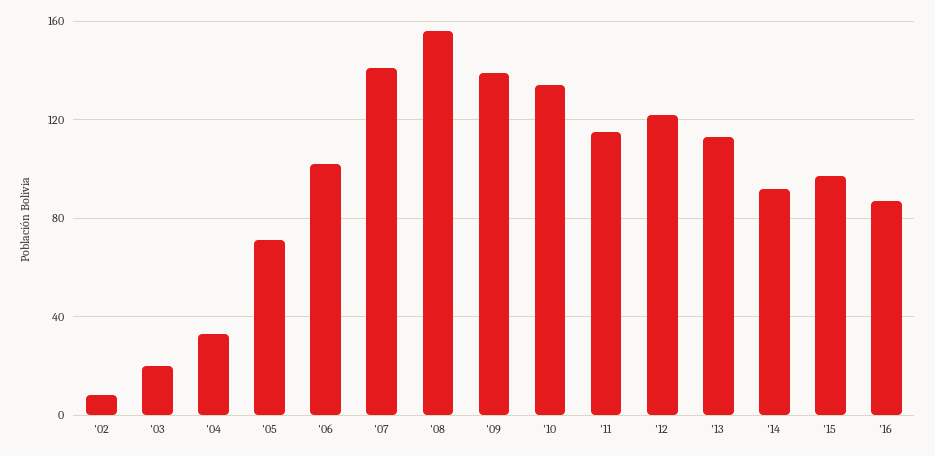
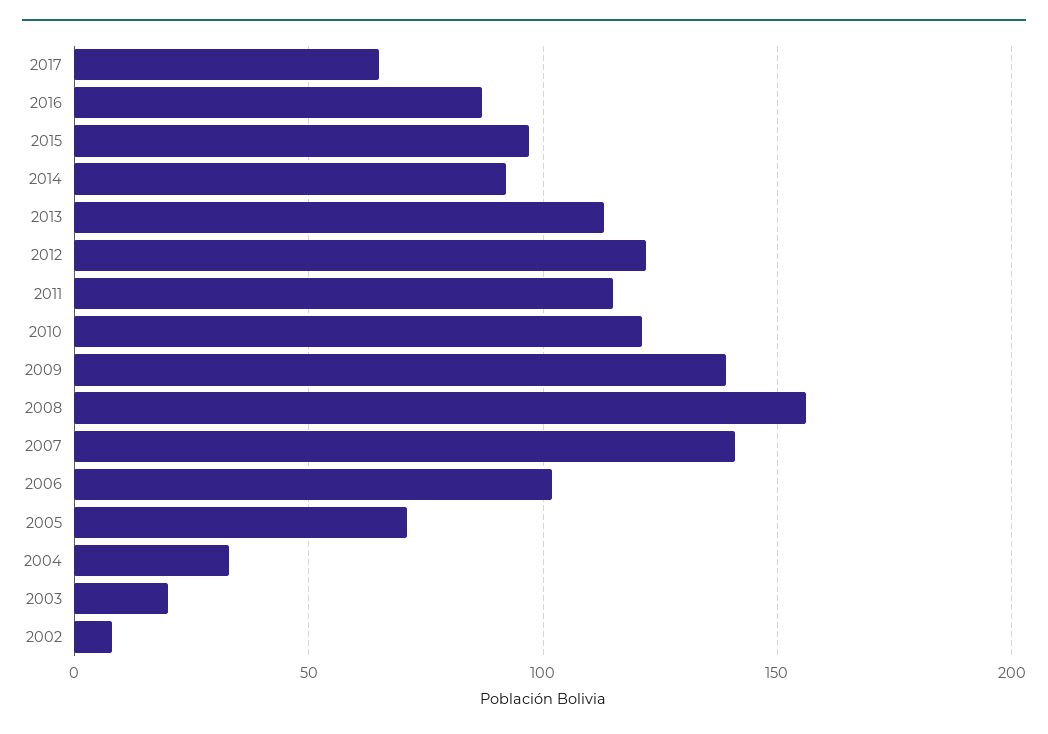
'10: 135 -> 120
2017: none -> 65

